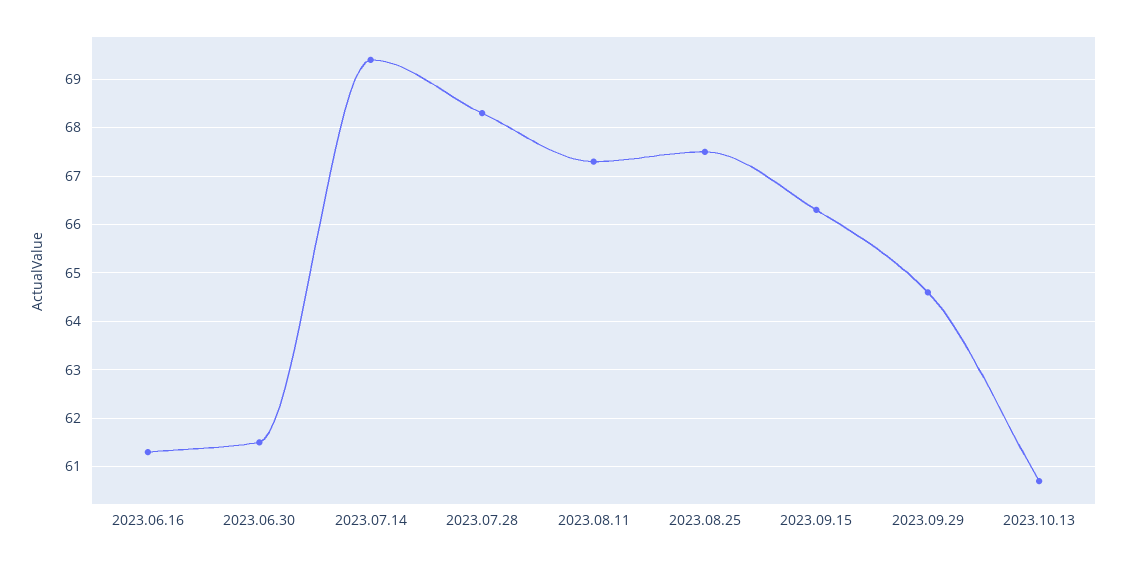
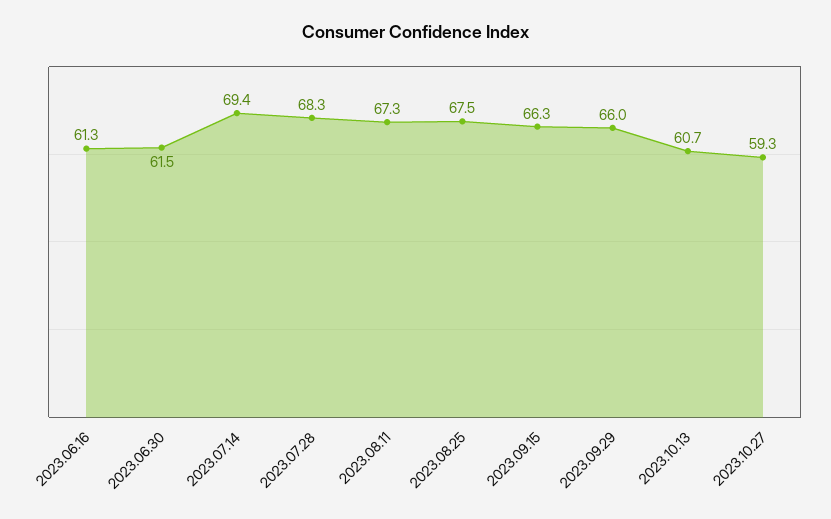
2023.09.29: 64.5 -> 66
2023.10.27: none -> 59.3

